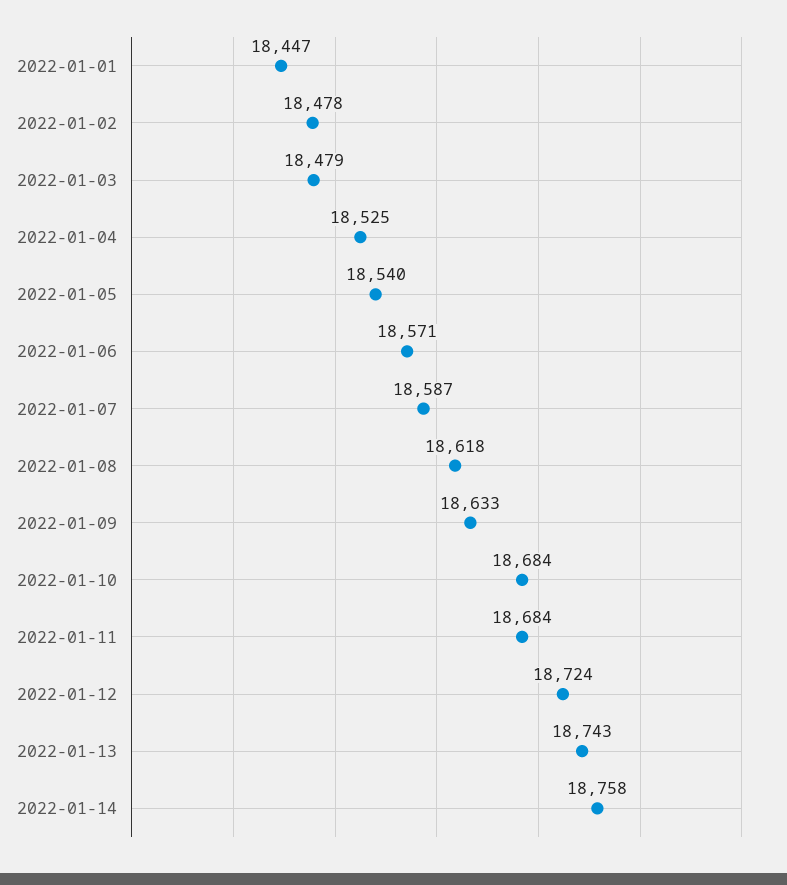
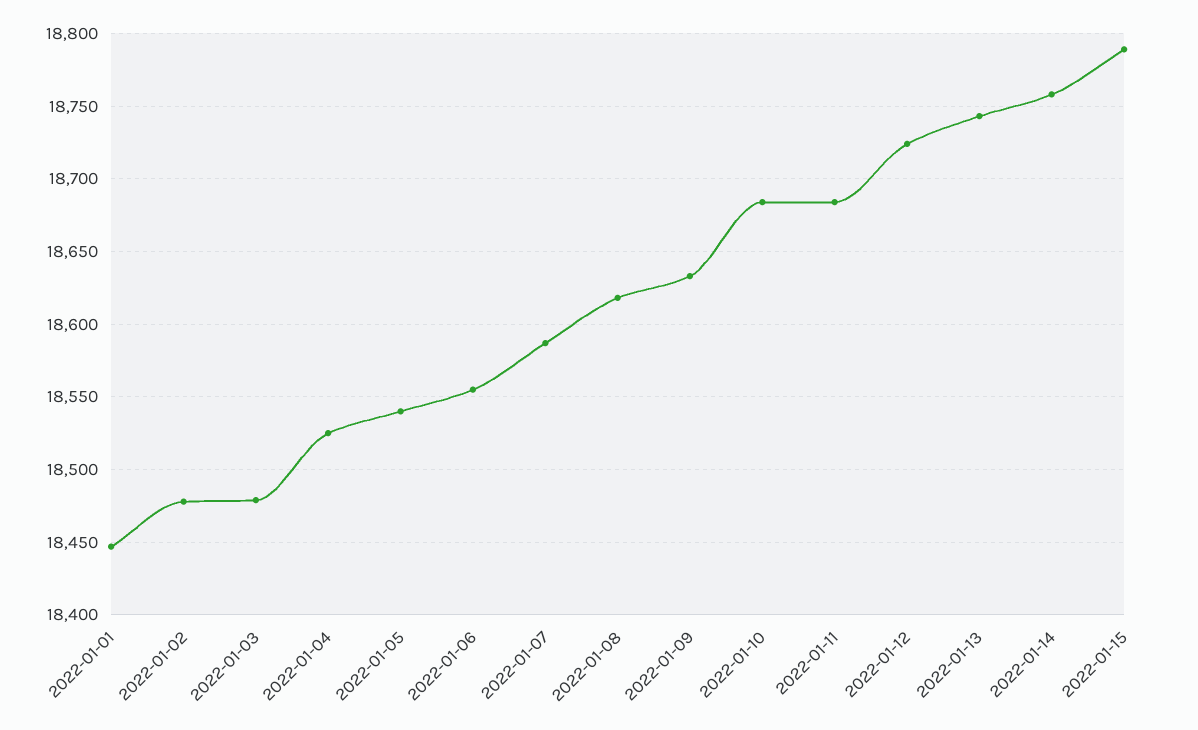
2022-01-06: 18571 -> 18555
2022-01-15: none -> 18790

